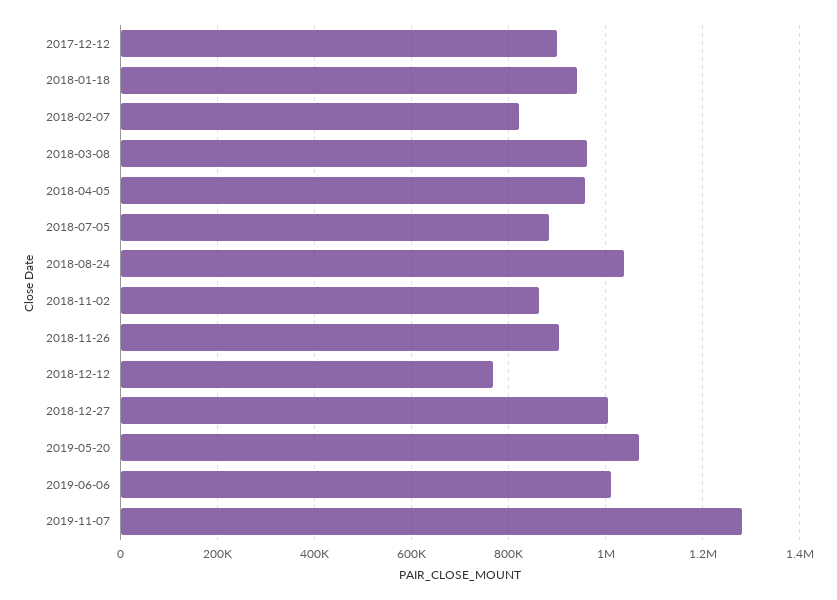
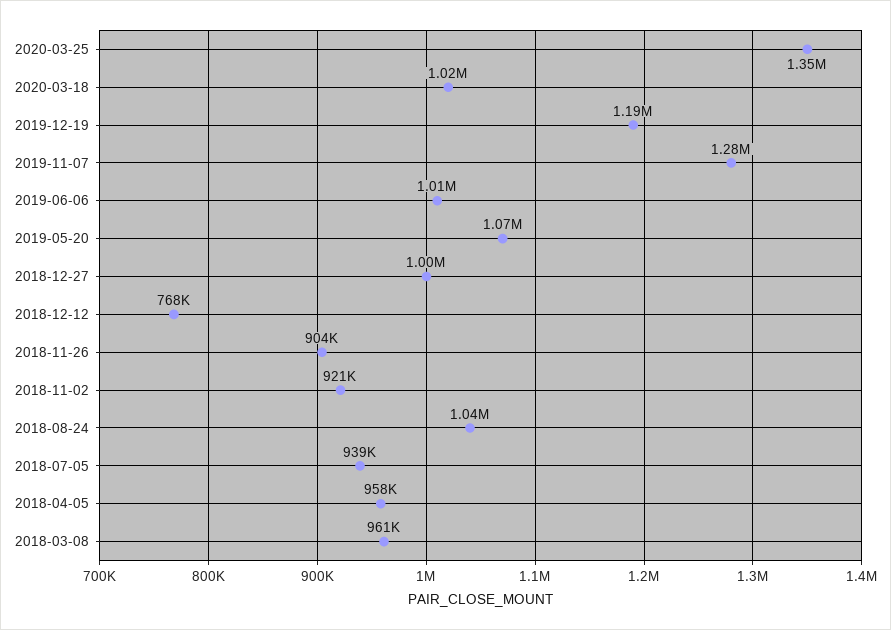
2017-12-12: 900000 -> none
2018-01-18: 940000 -> none
2018-02-07: 820000 -> none
2018-07-05: 880000 -> 939000
2018-11-02: 860000 -> 921000
2020-03-25: none -> 1350000
2020-03-18: none -> 1020000
2019-12-19: none -> 1190000

